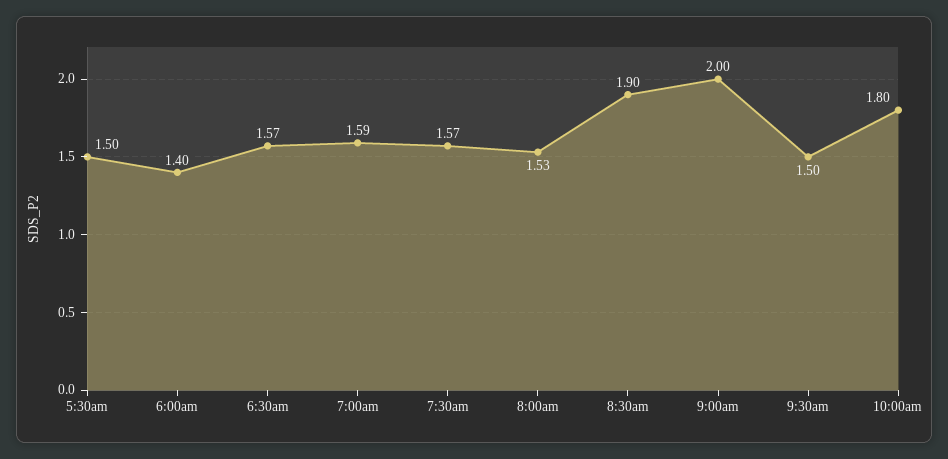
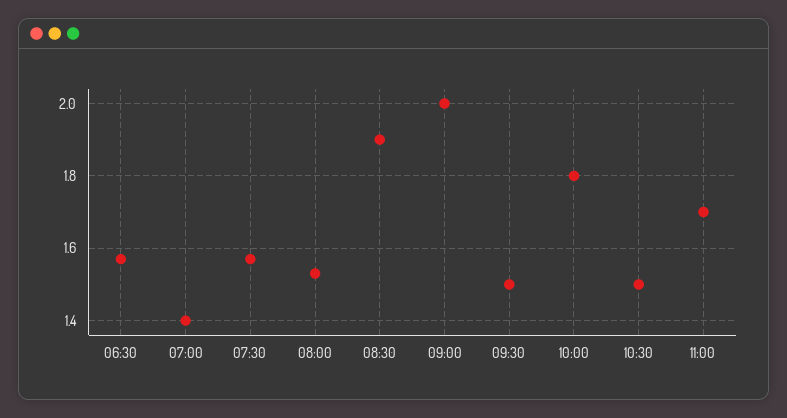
5:30am: 1.5 -> none
6:00am: 1.4 -> none
7:00am: 1.59 -> 1.4
10:30: none -> 1.5
11:00: none -> 1.7

